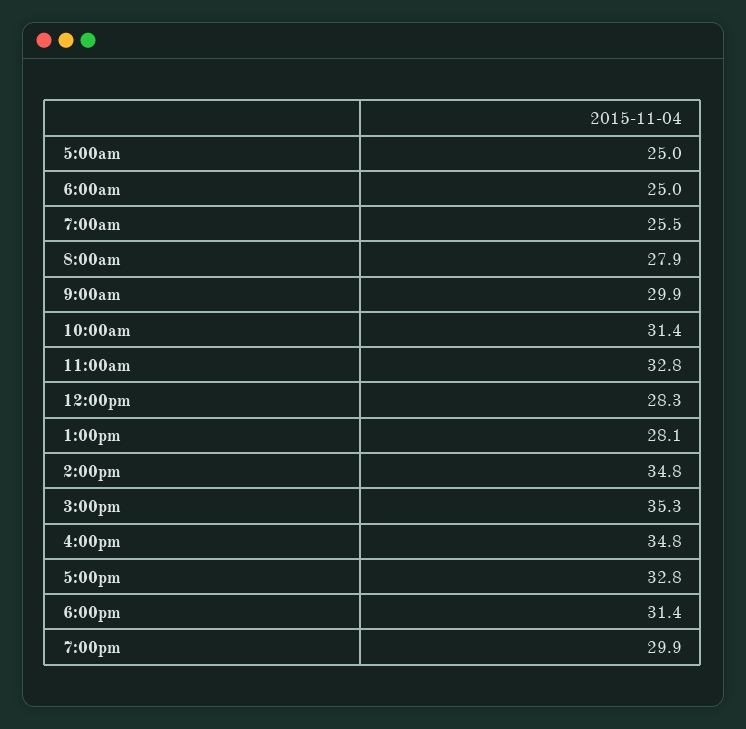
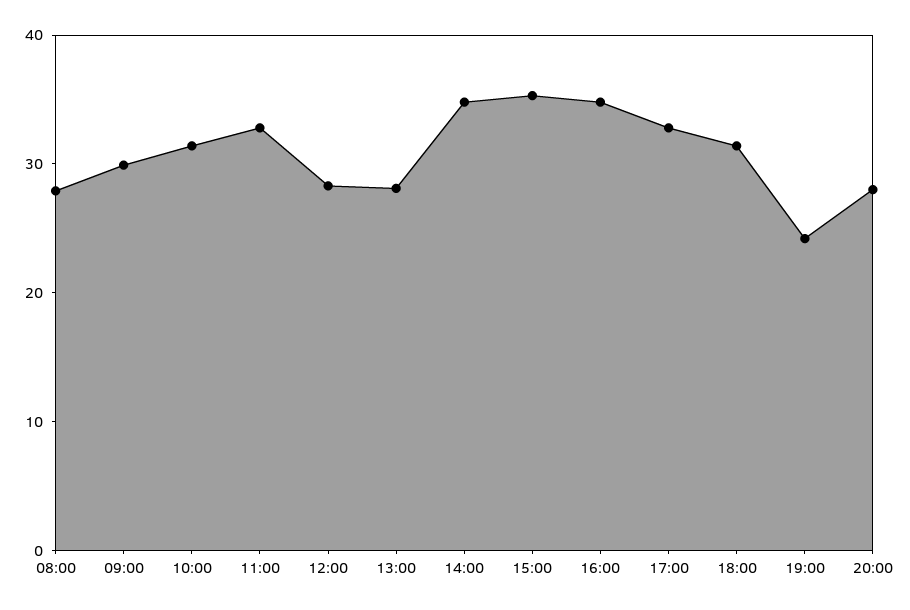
5:00am: 25 -> none
6:00am: 25 -> none
7:00am: 25.5 -> none
7:00pm: 29.9 -> 24
20:00: none -> 28

